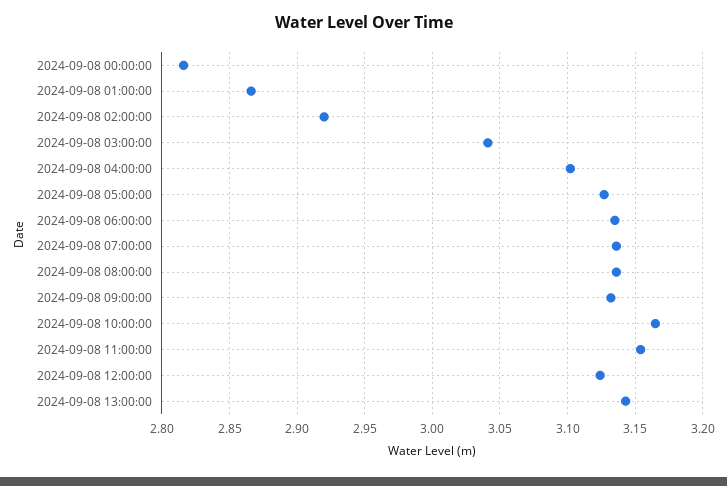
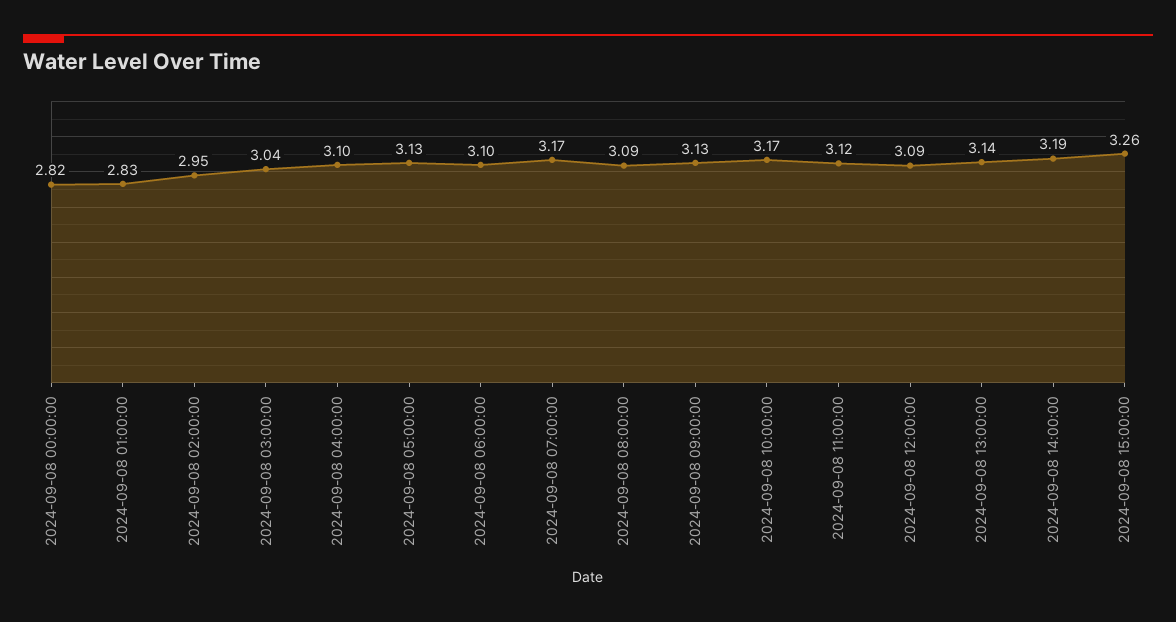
2024-09-08 01:00:00: 2.865 -> 2.83
2024-09-08 02:00:00: 2.92 -> 2.95
2024-09-08 06:00:00: 3.135 -> 3.1
2024-09-08 07:00:00: 3.135 -> 3.17
2024-09-08 08:00:00: 3.135 -> 3.09
2024-09-08 11:00:00: 3.155 -> 3.12
2024-09-08 12:00:00: 3.125 -> 3.09
2024-09-08 14:00:00: none -> 3.19
2024-09-08 15:00:00: none -> 3.26

